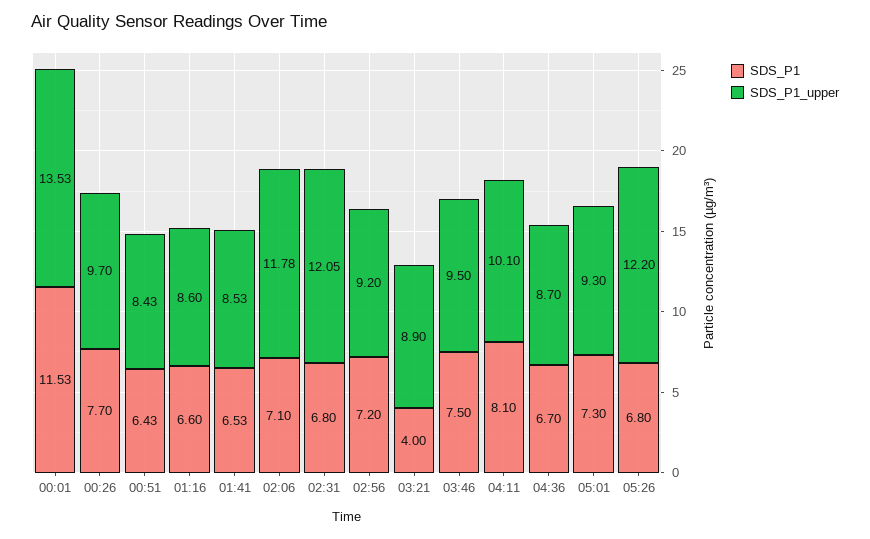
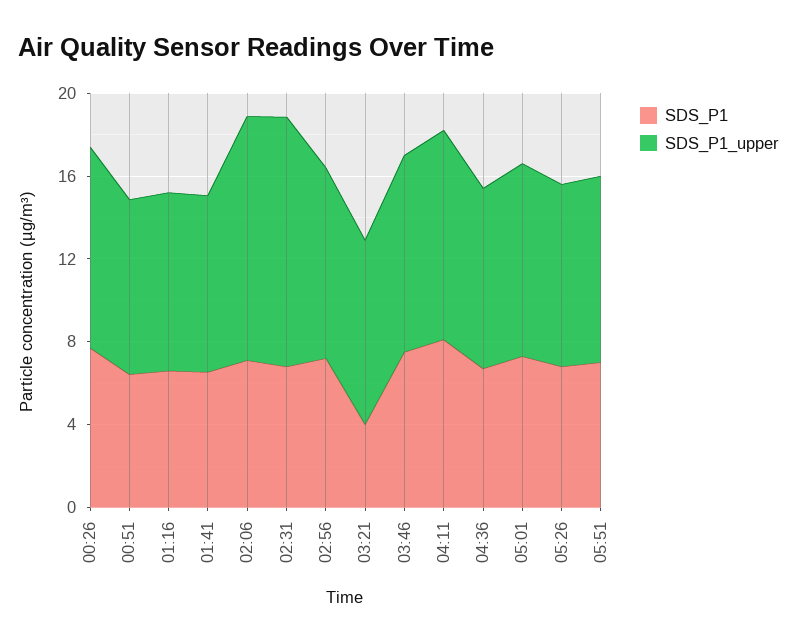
SDS_P1, 00:01: 11.53 -> none
SDS_P1_upper, 00:01: 13.53 -> none
SDS_P1_upper, 05:26: 12.2 -> 9
SDS_P1, 05:51: none -> 7
SDS_P1_upper, 05:51: none -> 9

